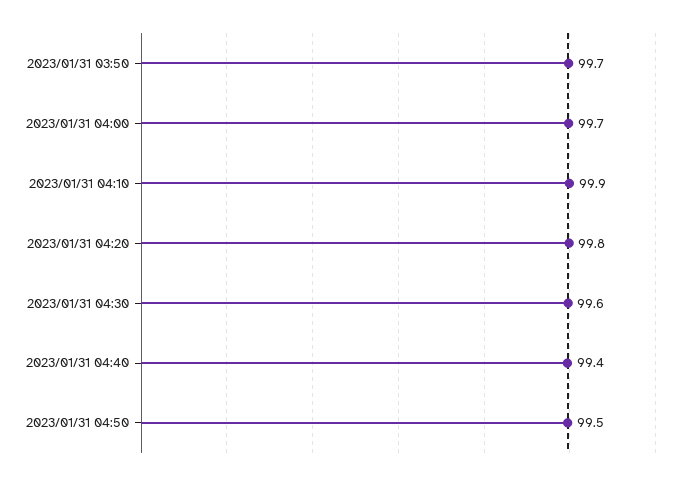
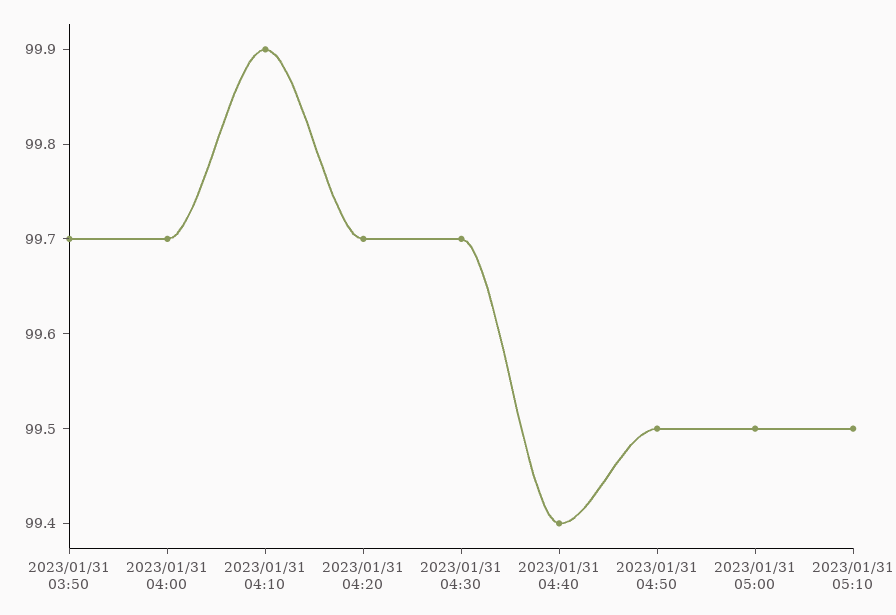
2023/01/31 04:20: 99.8 -> 99.7
2023/01/31 04:30: 99.6 -> 99.7
2023/01/31 05:00: none -> 99.5
2023/01/31 05:10: none -> 99.5

